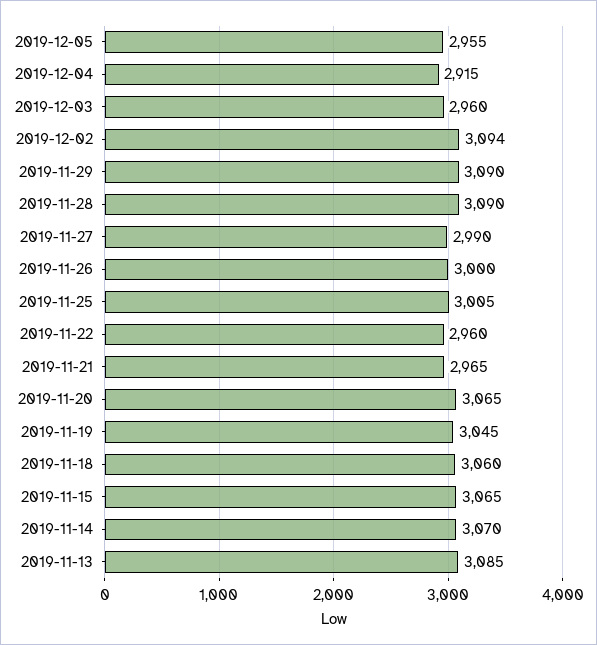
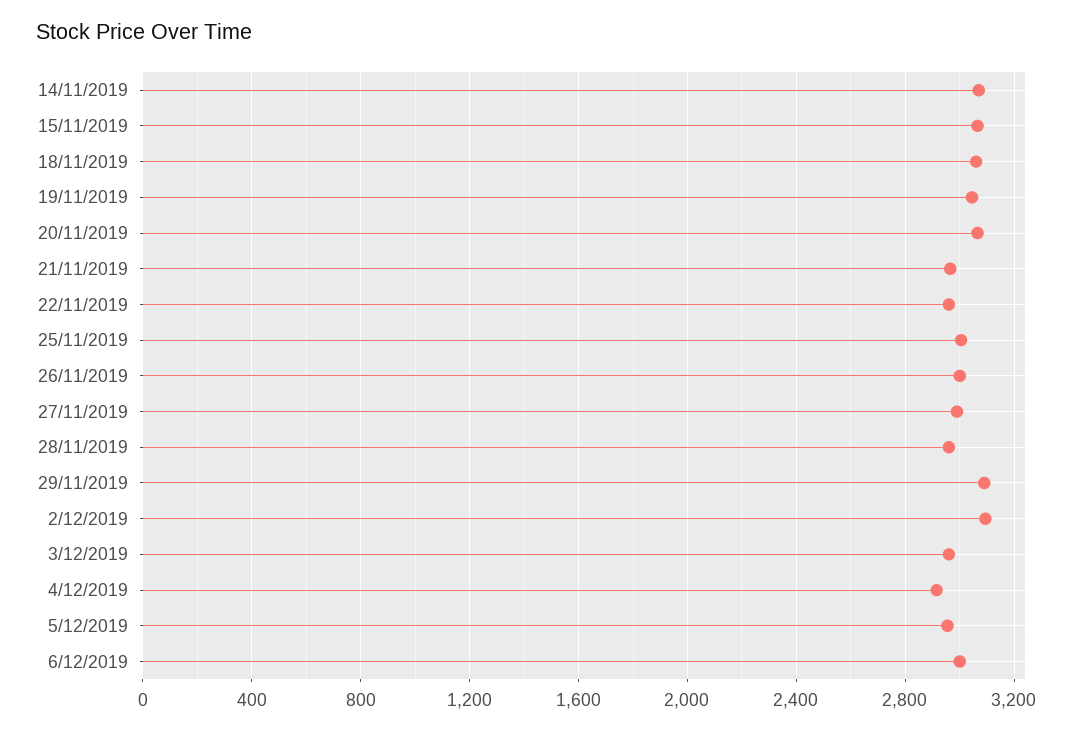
2019-11-28: 3090 -> 2950
2019-11-13: 3085 -> none
6/12/2019: none -> 3000

